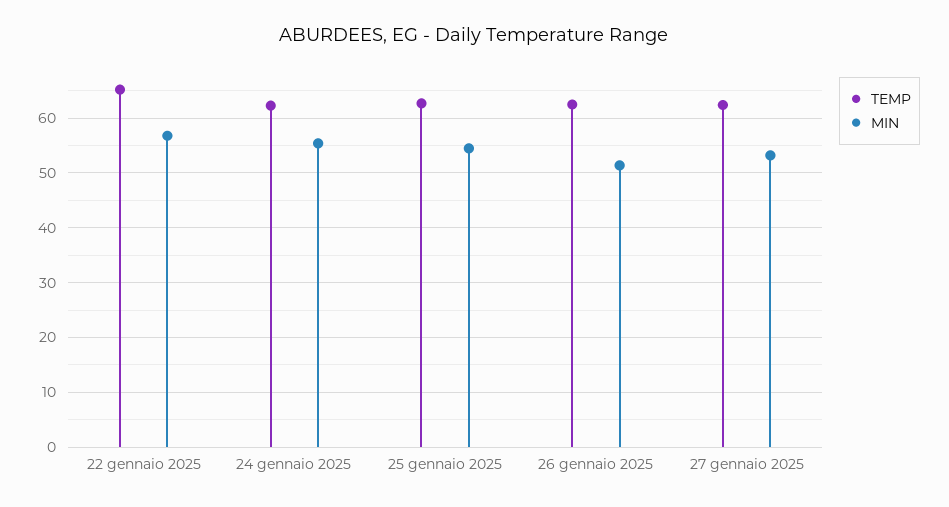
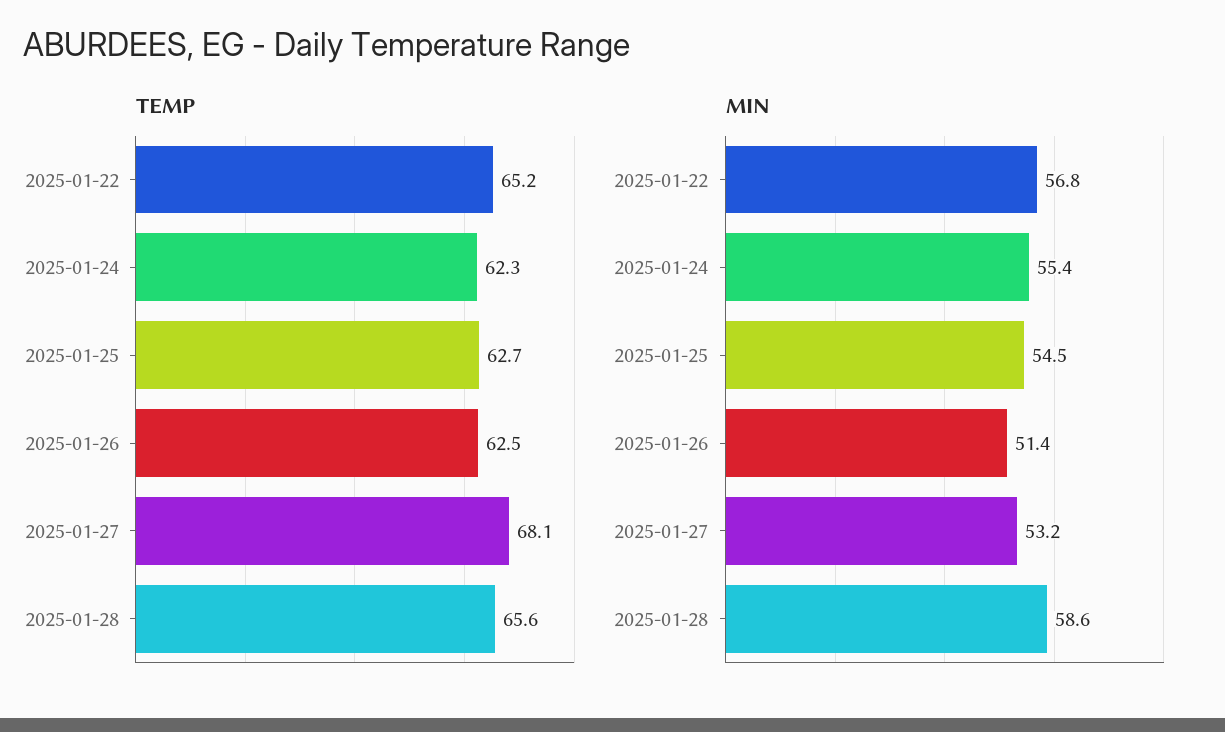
TEMP, 27 gennaio 2025: 62 -> 68.1
TEMP, 2025-01-28: none -> 65.6
MIN, 2025-01-28: none -> 58.6

